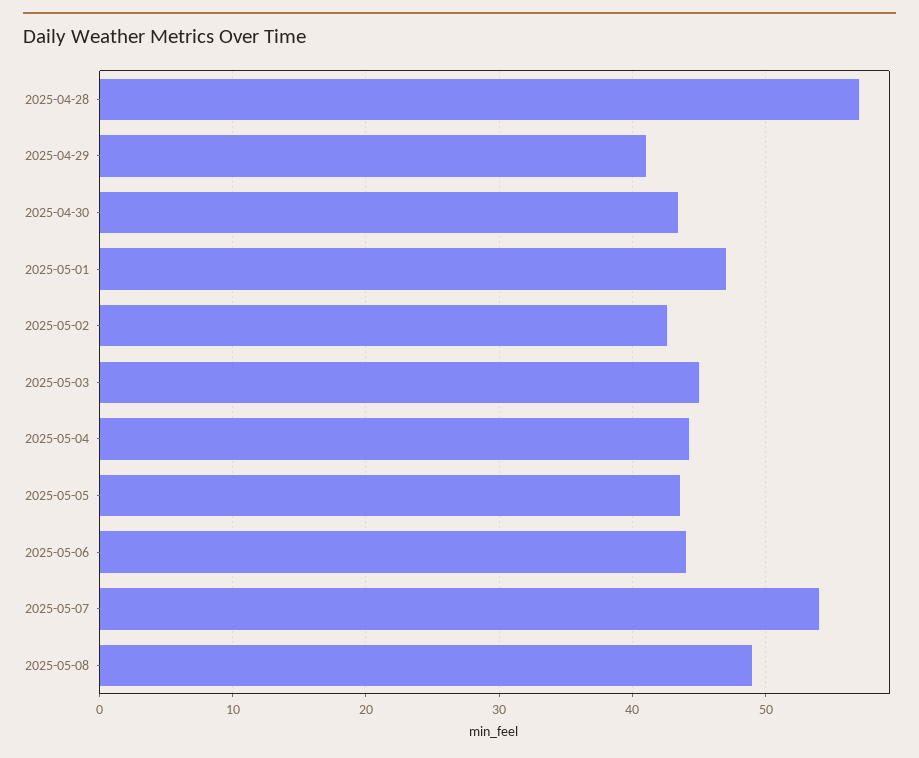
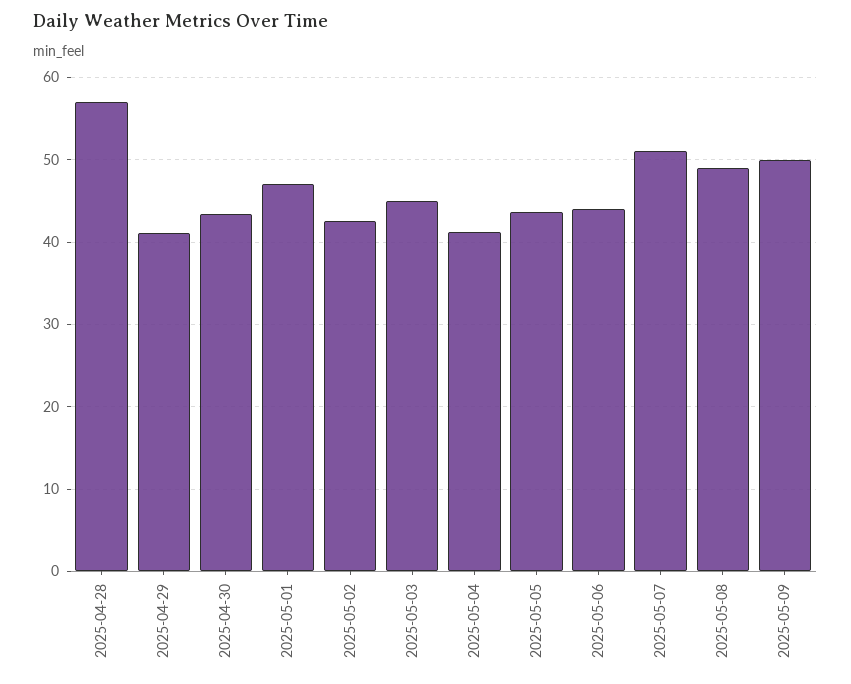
2025-05-04: 44 -> 41
2025-05-07: 54 -> 51
2025-05-09: none -> 50

